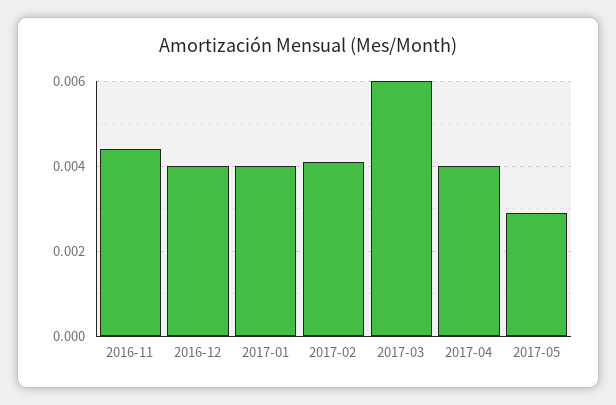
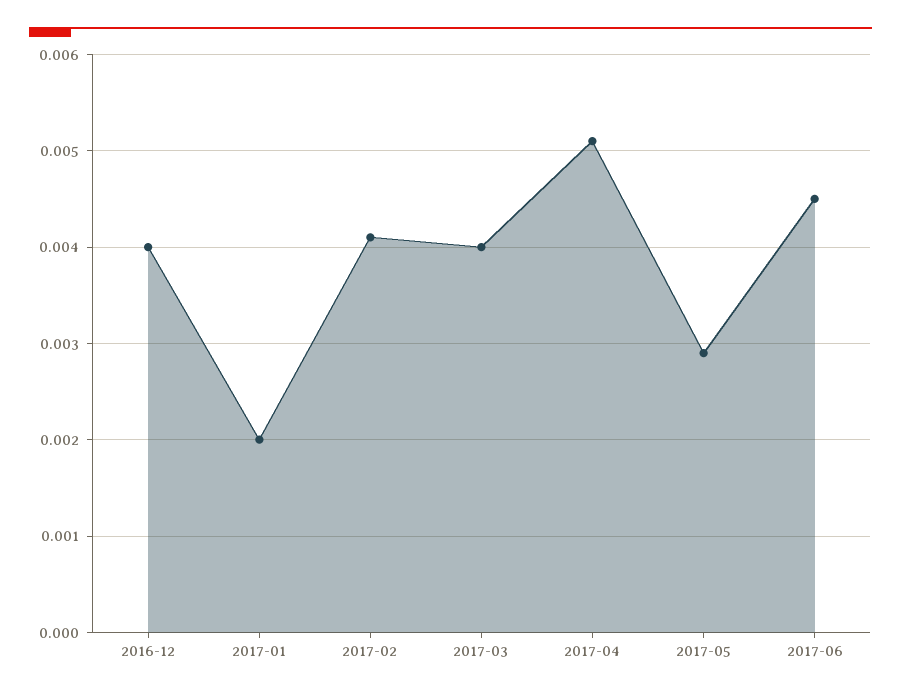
2016-11: 0.0045 -> none
2017-01: 0.004 -> 0.002
2017-03: 0.006 -> 0.004
2017-04: 0.004 -> 0.0051
2017-06: none -> 0.0045

